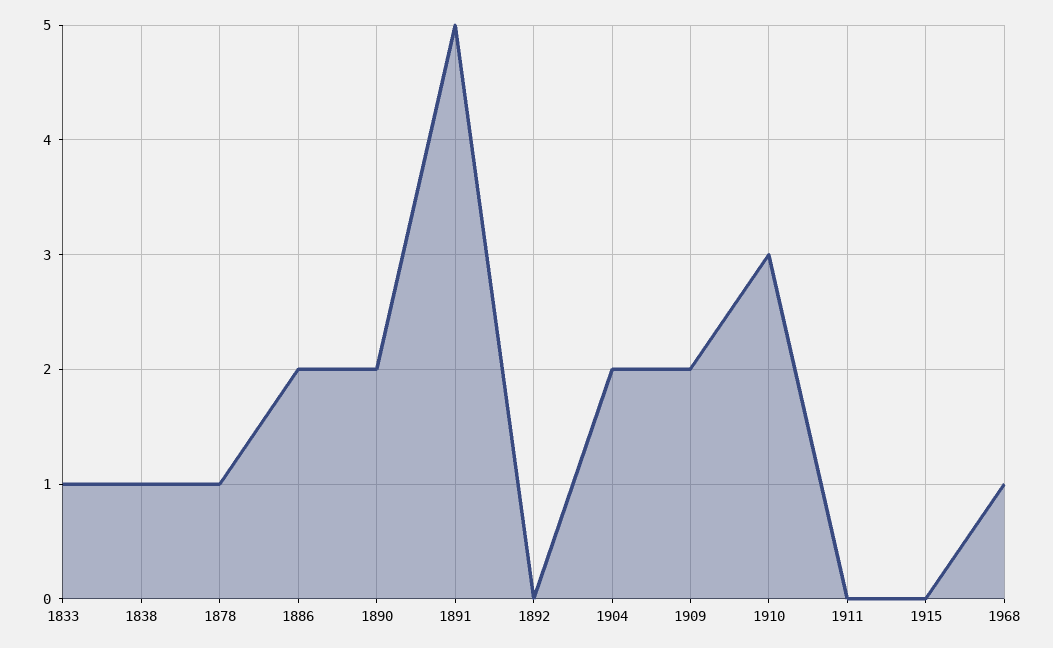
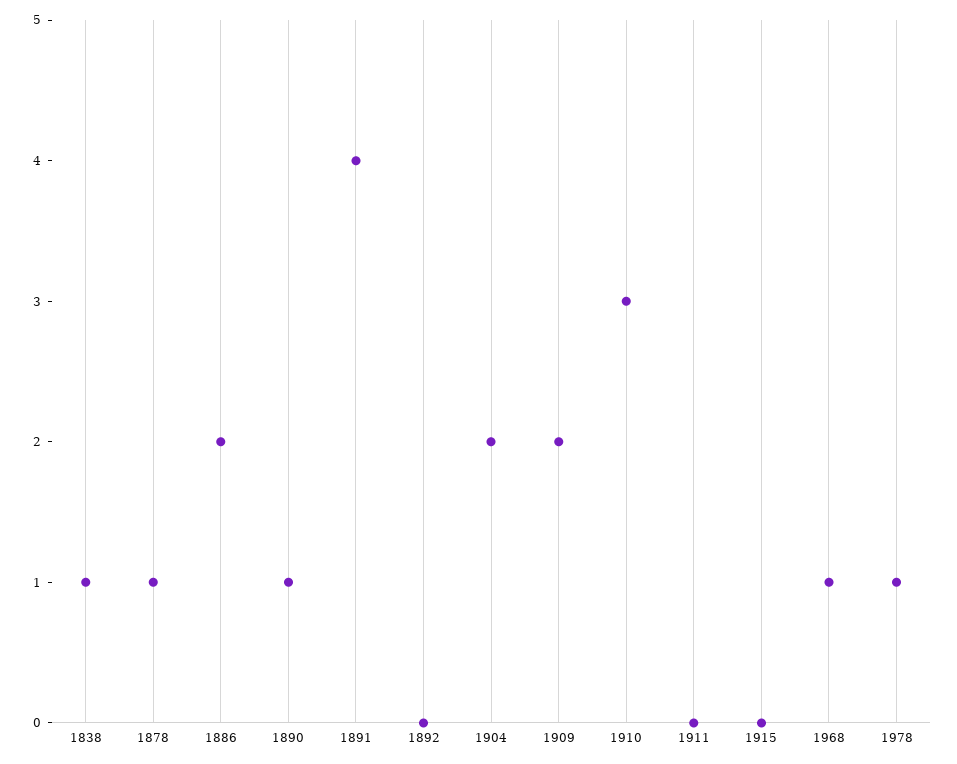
1833: 1 -> none
1890: 2 -> 1
1891: 5 -> 4
1978: none -> 1

